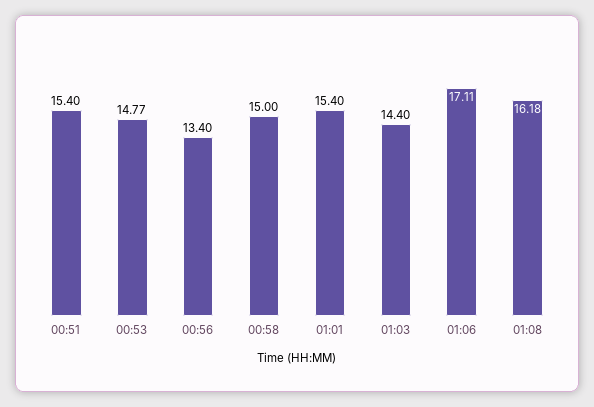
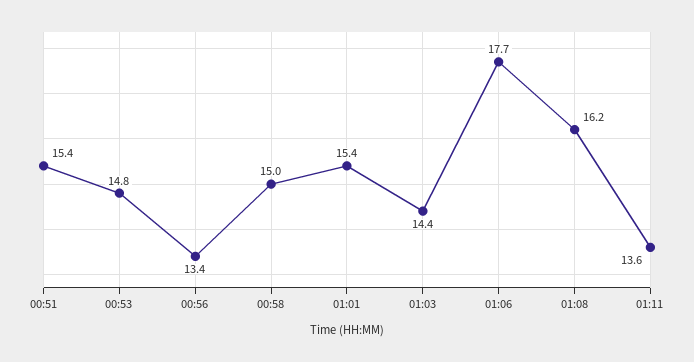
01:06: 17.11 -> 17.7
01:11: none -> 13.6

